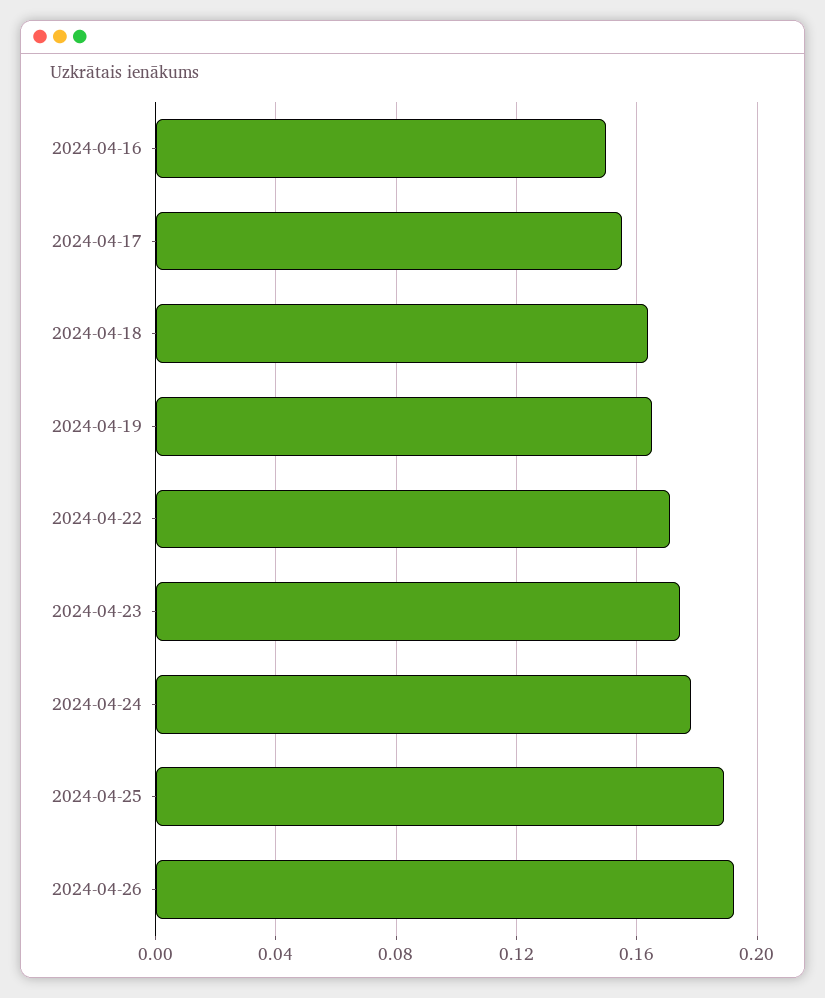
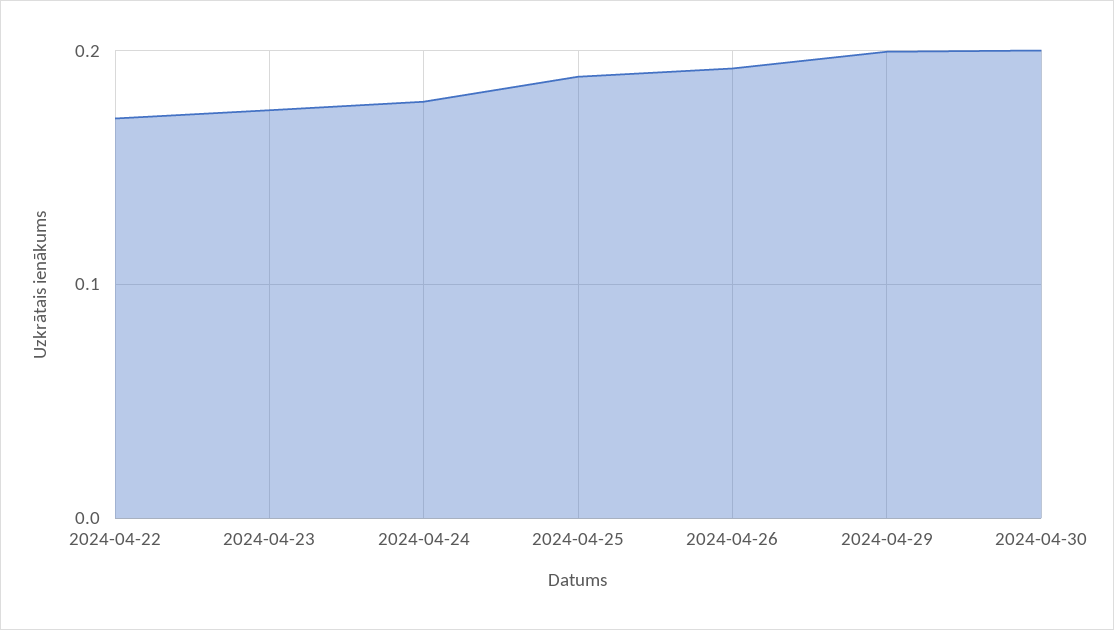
2024-04-16: 0.15 -> none
2024-04-17: 0.155 -> none
2024-04-18: 0.165 -> none
2024-04-19: 0.165 -> none
2024-04-29: none -> 0.2
2024-04-30: none -> 0.2

